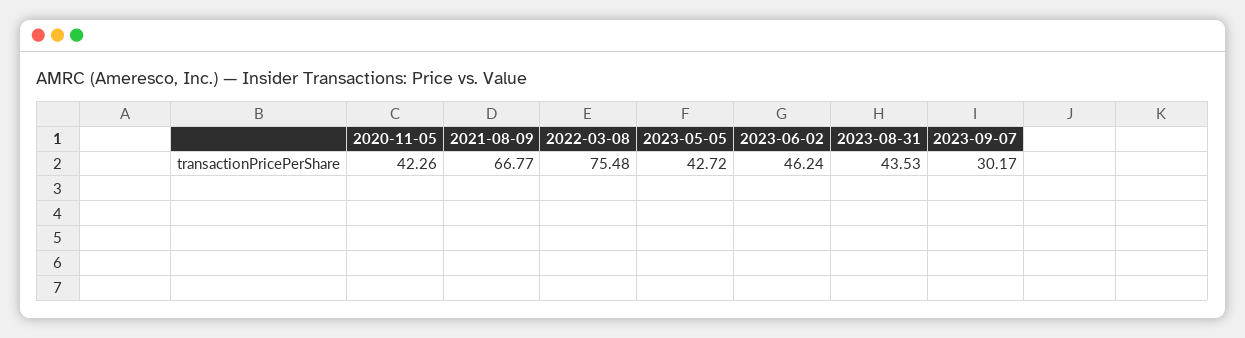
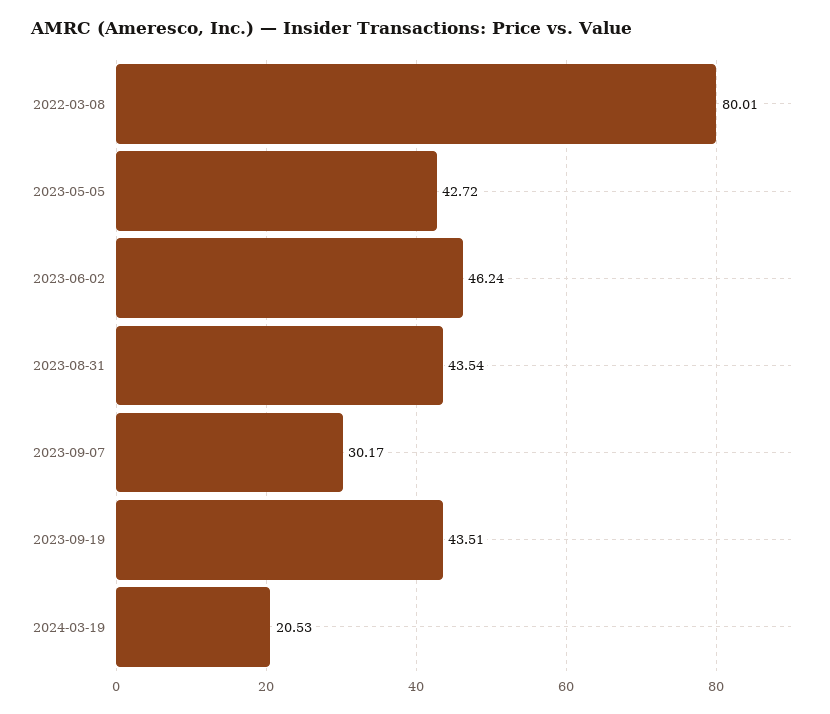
2020-11-05: 42.26 -> none
2021-08-09: 66.77 -> none
2022-03-08: 75.48 -> 80.01
2023-08-31: 43.53 -> 43.54
2023-09-19: none -> 43.51
2024-03-19: none -> 20.53

